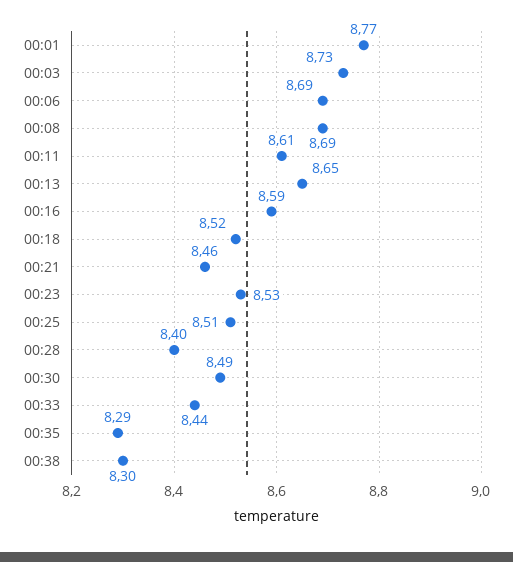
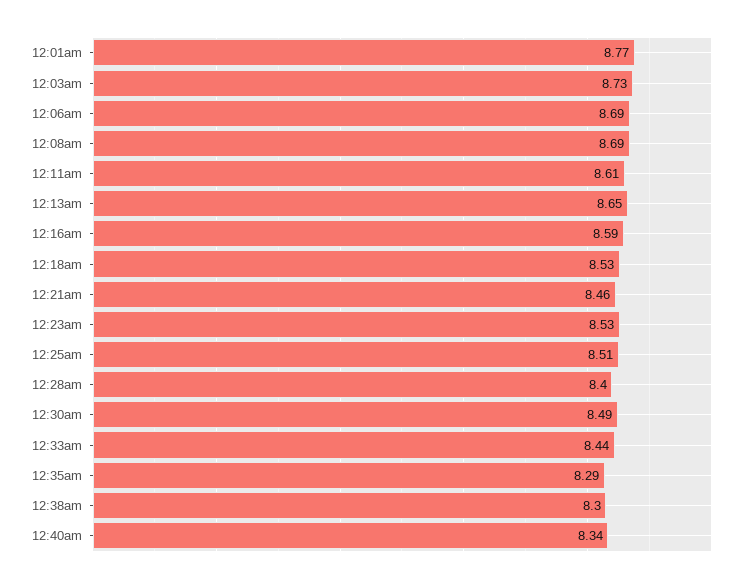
00:18: 8.52 -> 8.53
12:40am: none -> 8.34

